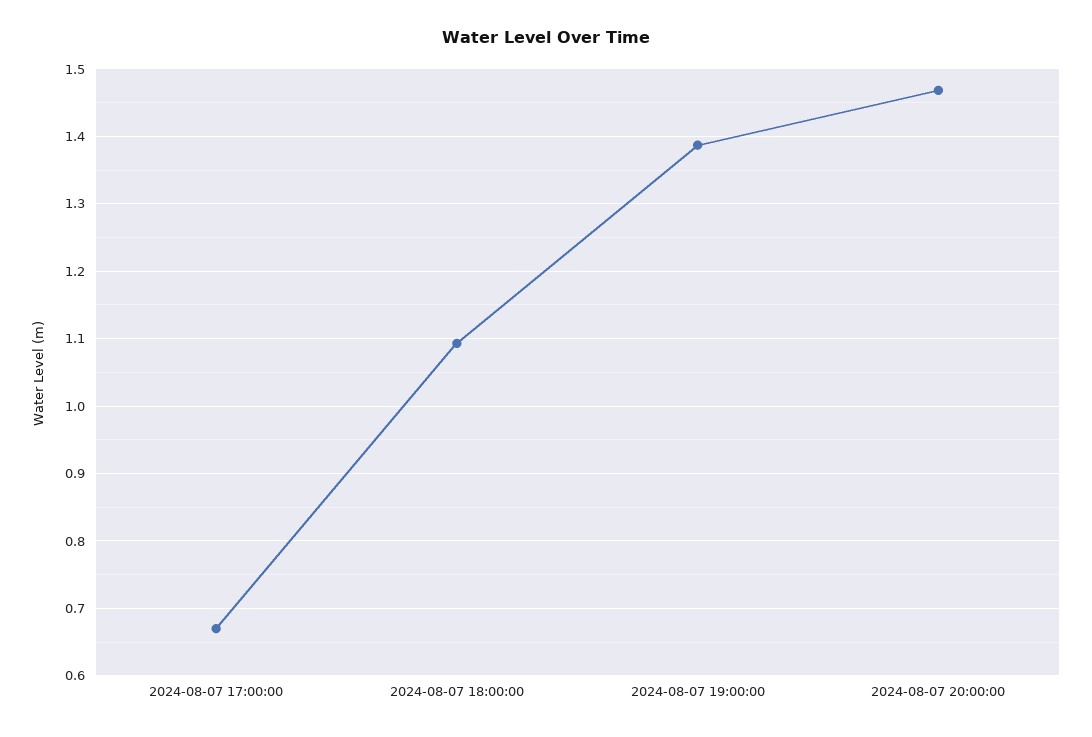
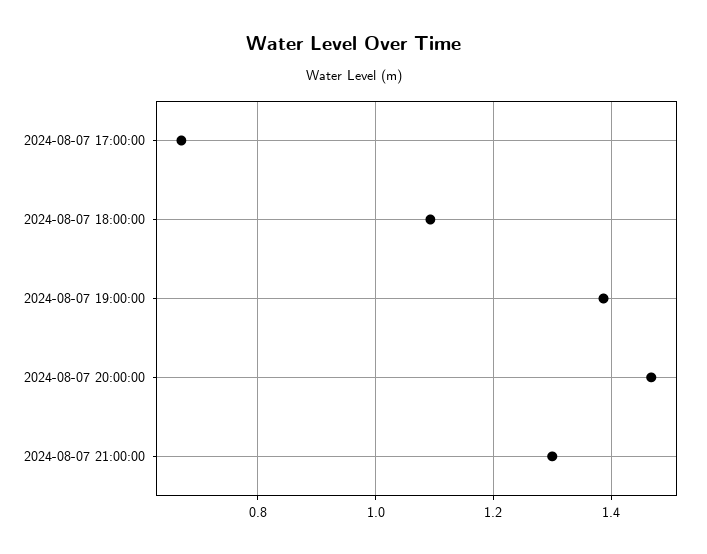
2024-08-07 21:00:00: none -> 1.3

